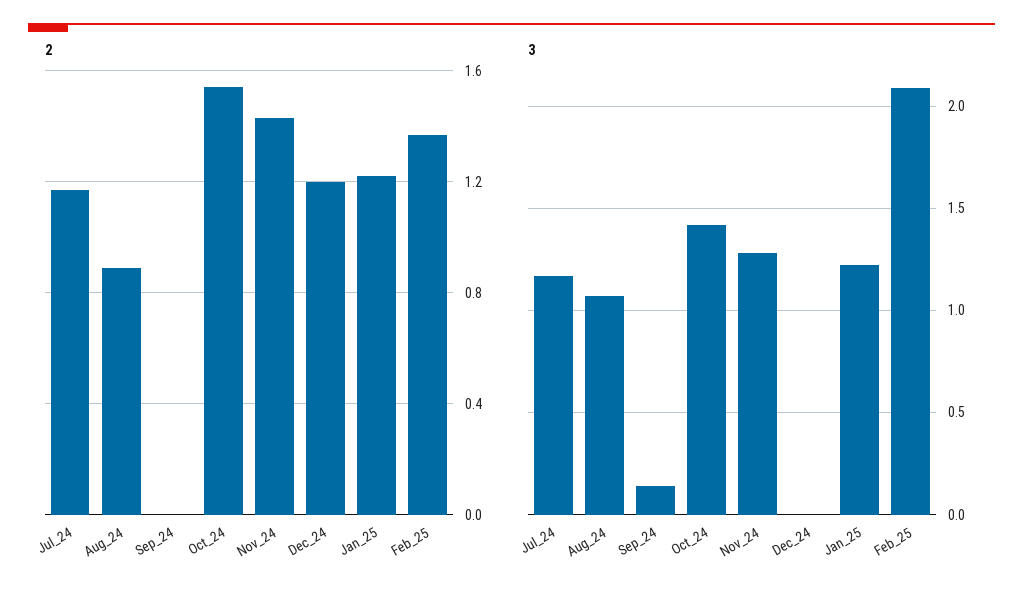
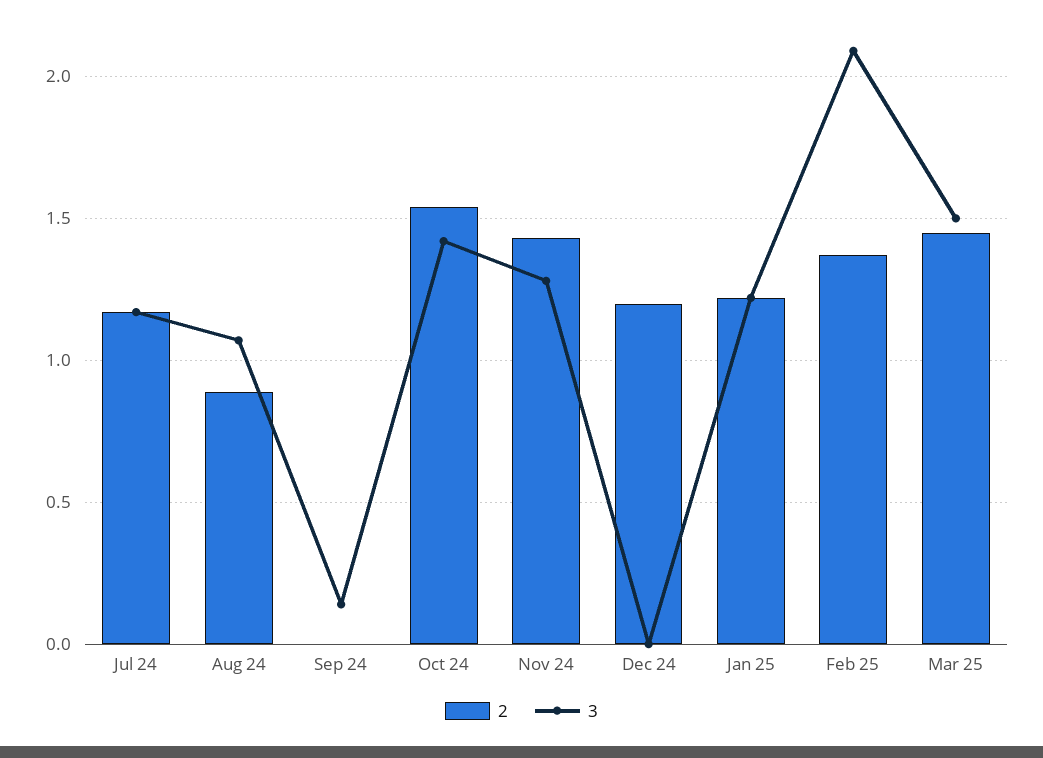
2, Mar 25: none -> 1.45
3, Mar 25: none -> 1.5

